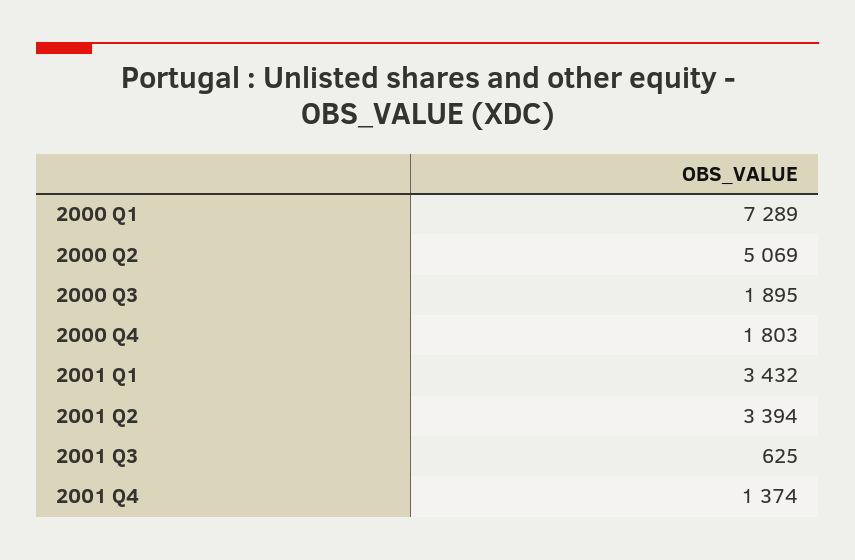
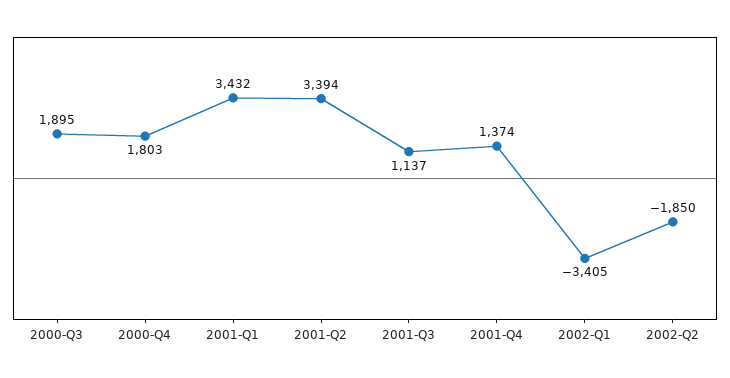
2000 Q1: 7289 -> none
2000 Q2: 5069 -> none
2001 Q3: 625 -> 1137
2002-Q1: none -> -3405
2002-Q2: none -> -1850

